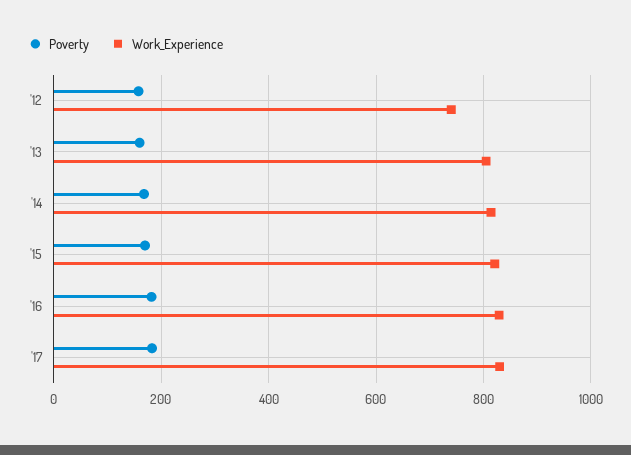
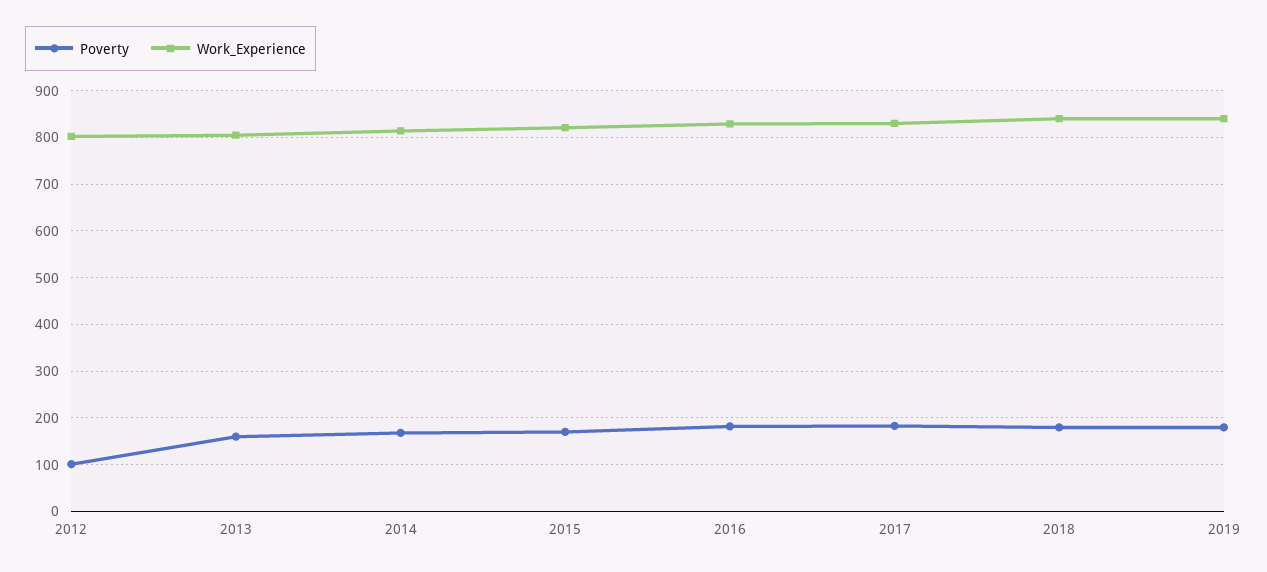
Poverty, '12: 160 -> 100
Work_Experience, '12: 740 -> 800
Poverty, 2018: none -> 180
Work_Experience, 2018: none -> 840
Poverty, 2019: none -> 180
Work_Experience, 2019: none -> 840

